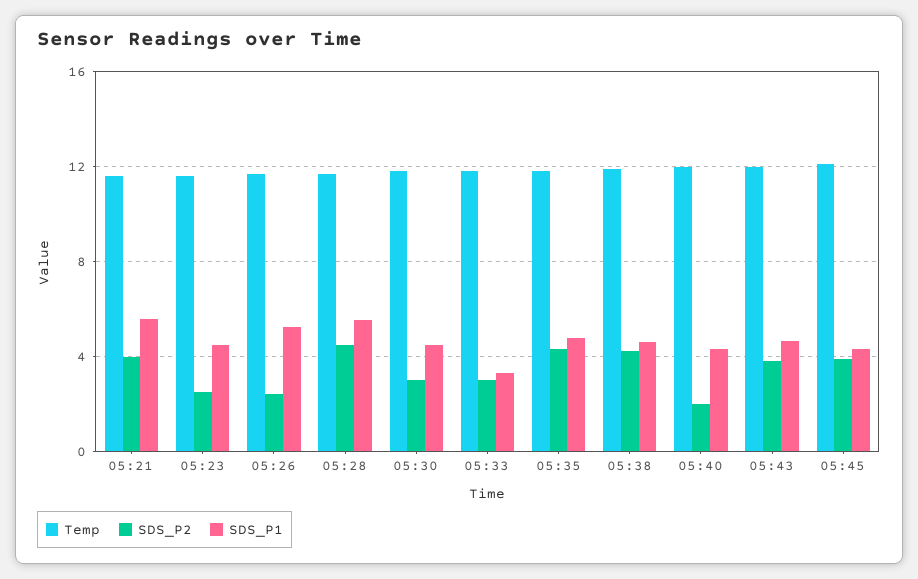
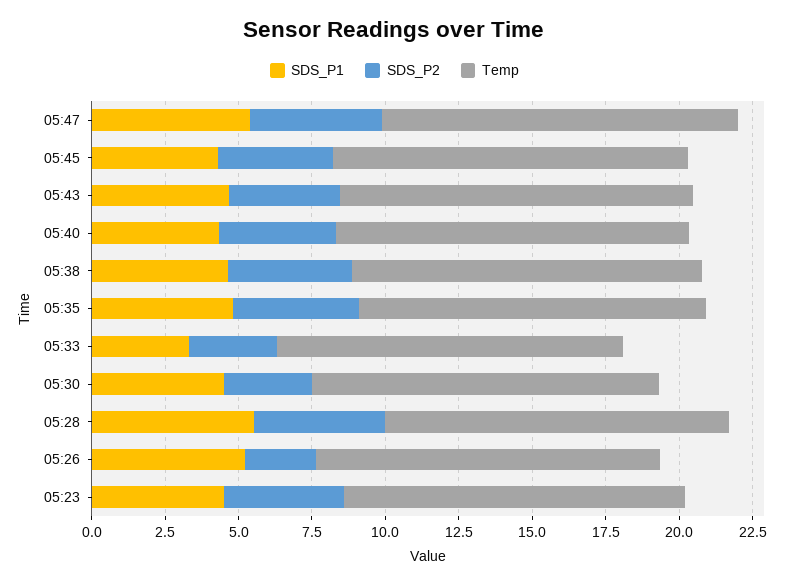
Temp, 05:21: 11.5 -> none
SDS_P2, 05:21: 4 -> none
SDS_P1, 05:21: 5.5 -> none
SDS_P2, 05:23: 2.5 -> 4
SDS_P2, 05:40: 2 -> 4
SDS_P1, 05:47: none -> 5.5
SDS_P2, 05:47: none -> 4.5
Temp, 05:47: none -> 12

